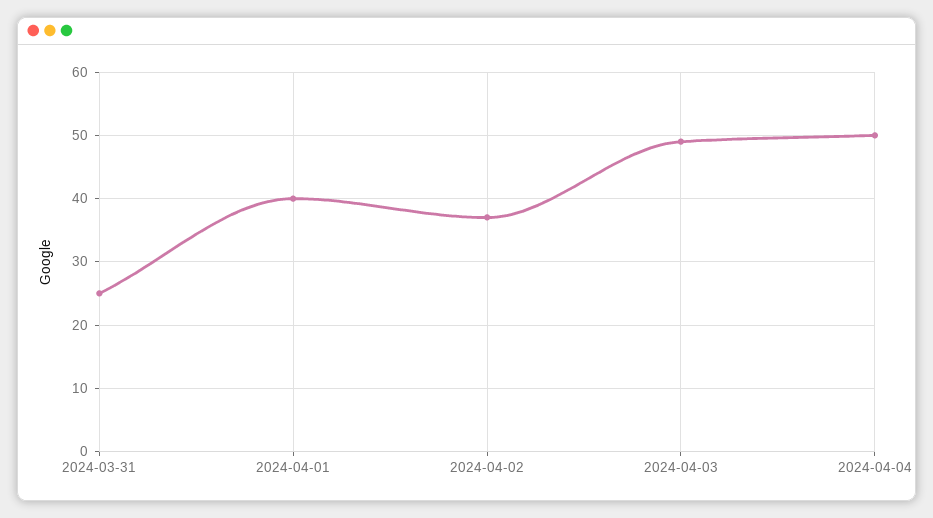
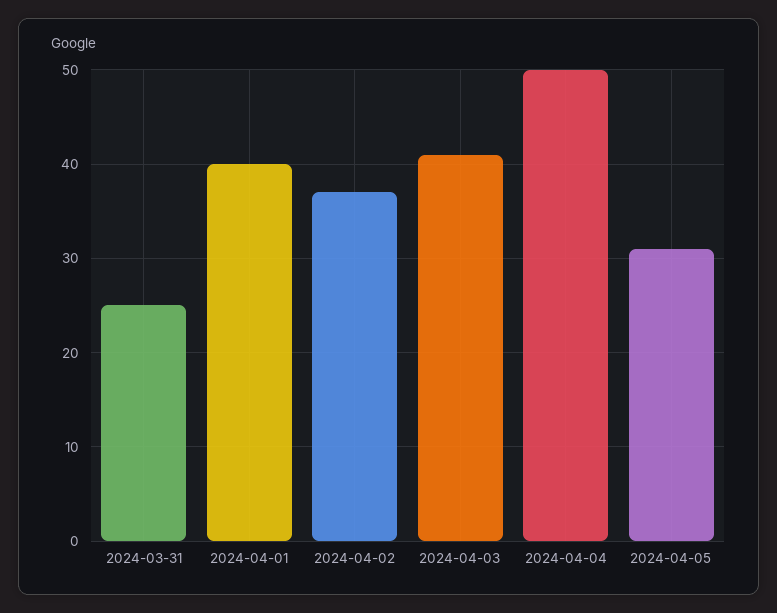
2024-04-03: 49 -> 41
2024-04-05: none -> 31

